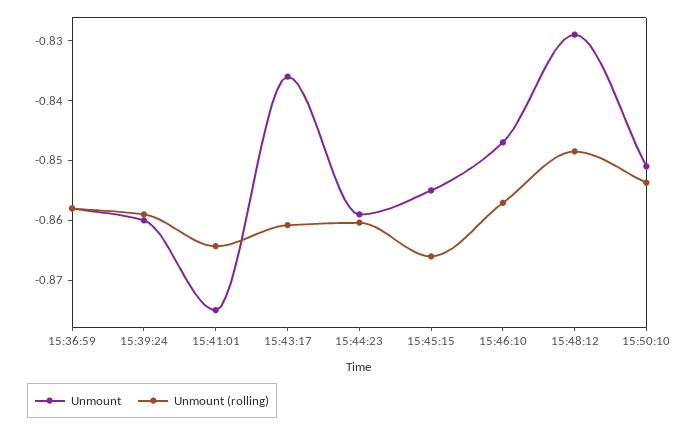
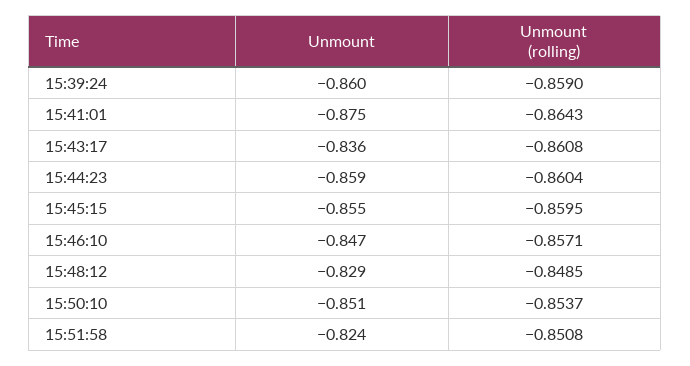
Unmount, 15:36:59: -0.858 -> none
Unmount (rolling), 15:36:59: -0.858 -> none
Unmount (rolling), 15:45:15: -0.866 -> -0.8595
Unmount, 15:51:58: none -> -0.824
Unmount (rolling), 15:51:58: none -> -0.8508

